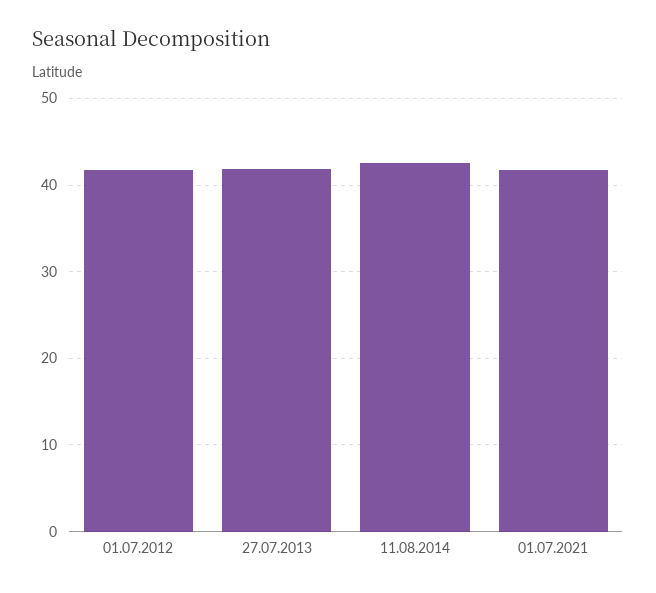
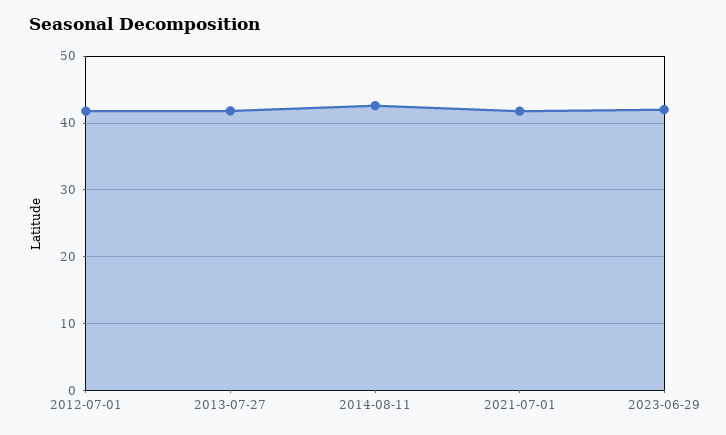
2023-06-29: none -> 42

